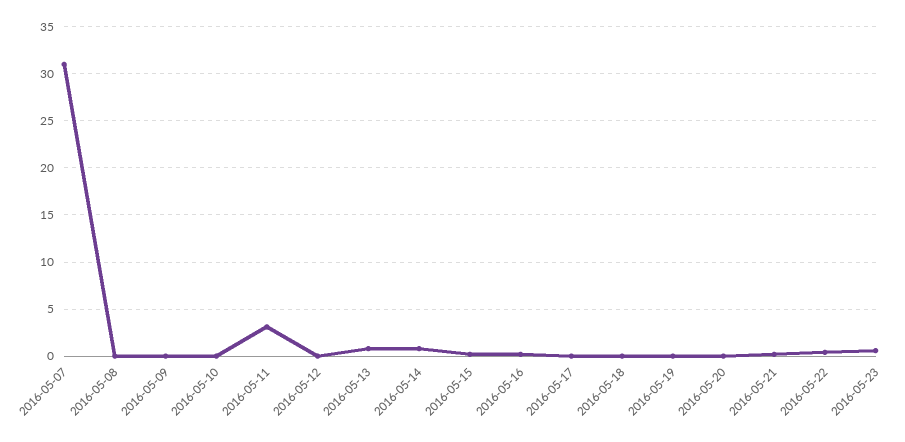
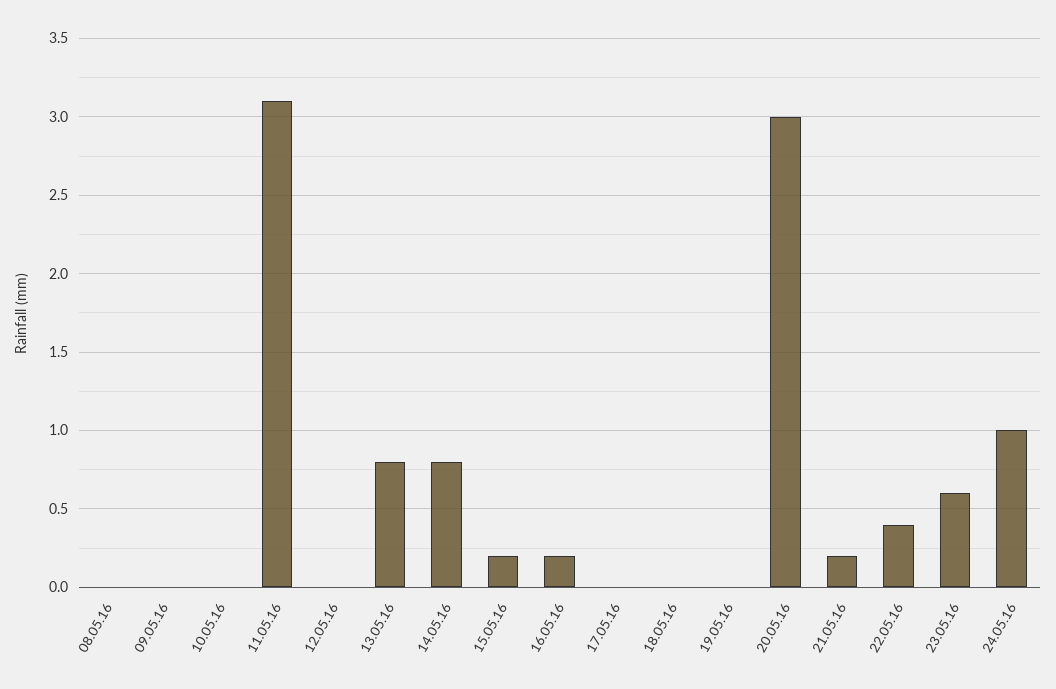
2016-05-07: 31 -> none
2016-05-20: 0 -> 3
24.05.16: none -> 1

